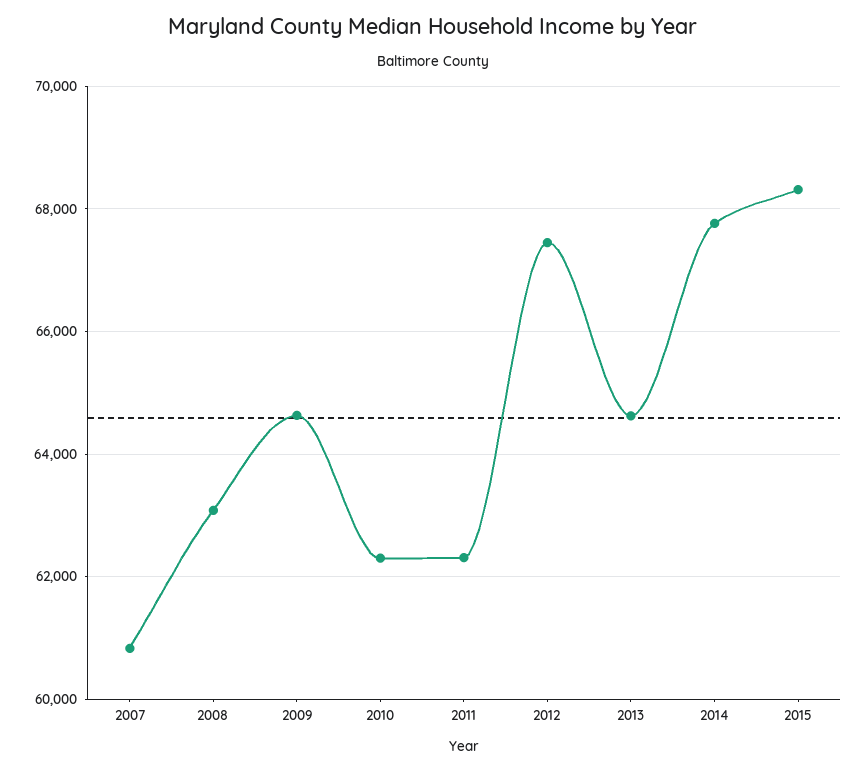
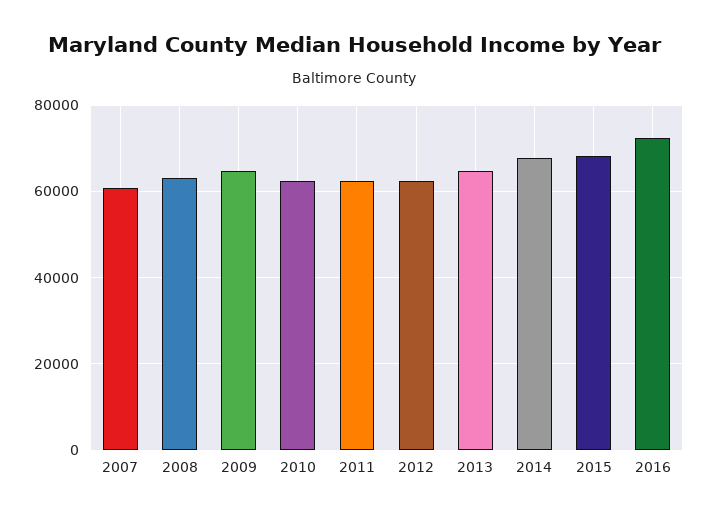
2012: 67400 -> 62000
2016: none -> 72000

